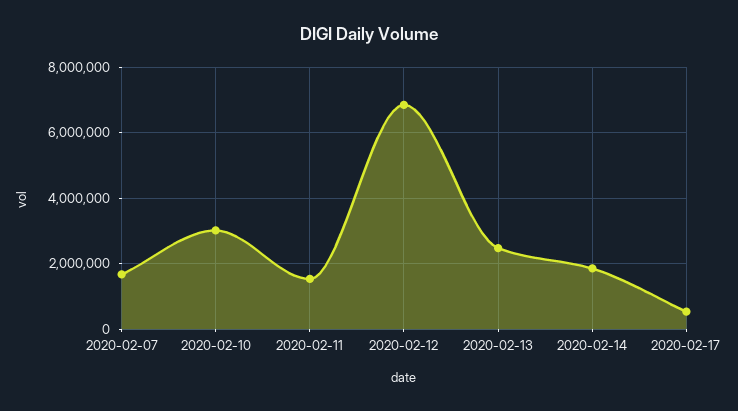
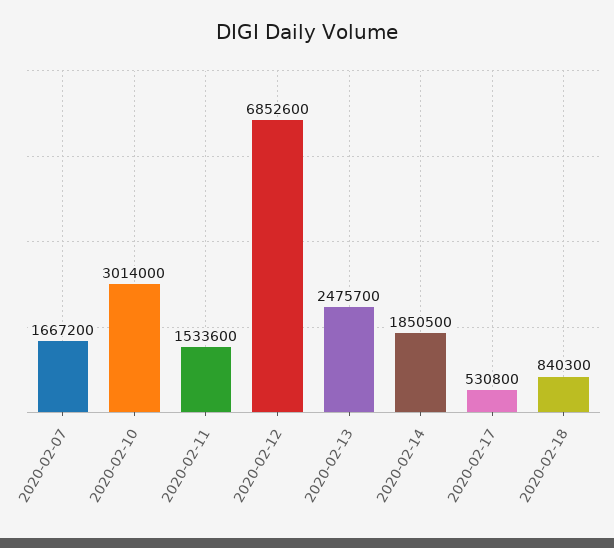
2020-02-18: none -> 840300

